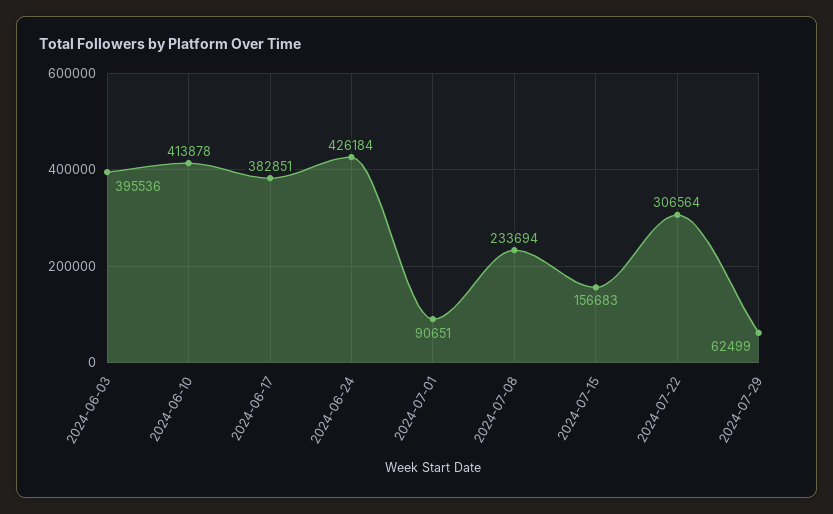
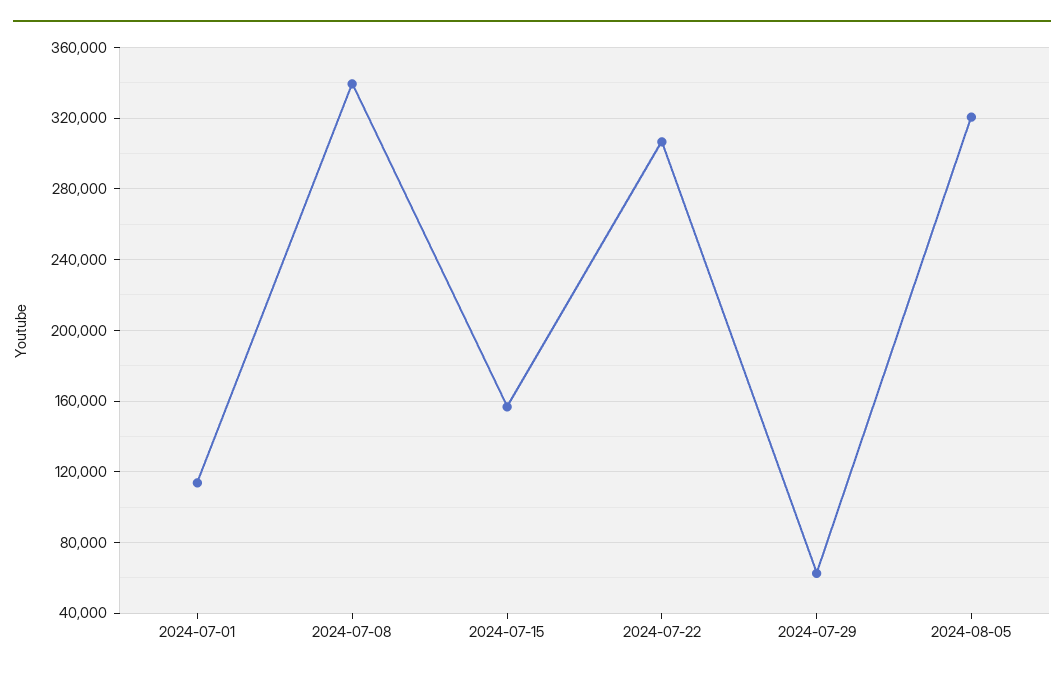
2024-06-03: 395536 -> none
2024-06-10: 413878 -> none
2024-06-17: 382851 -> none
2024-06-24: 426184 -> none
2024-07-01: 90651 -> 115000
2024-07-08: 233694 -> 340000
2024-08-05: none -> 320000

